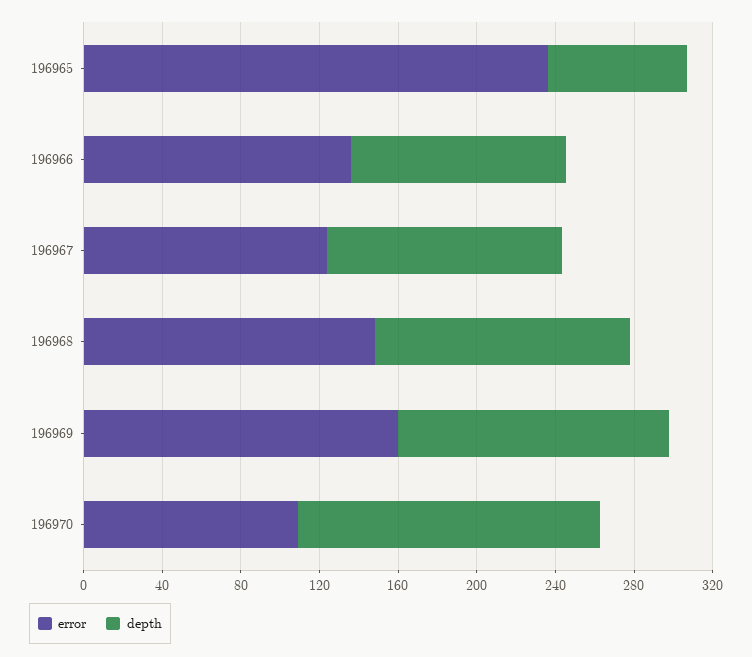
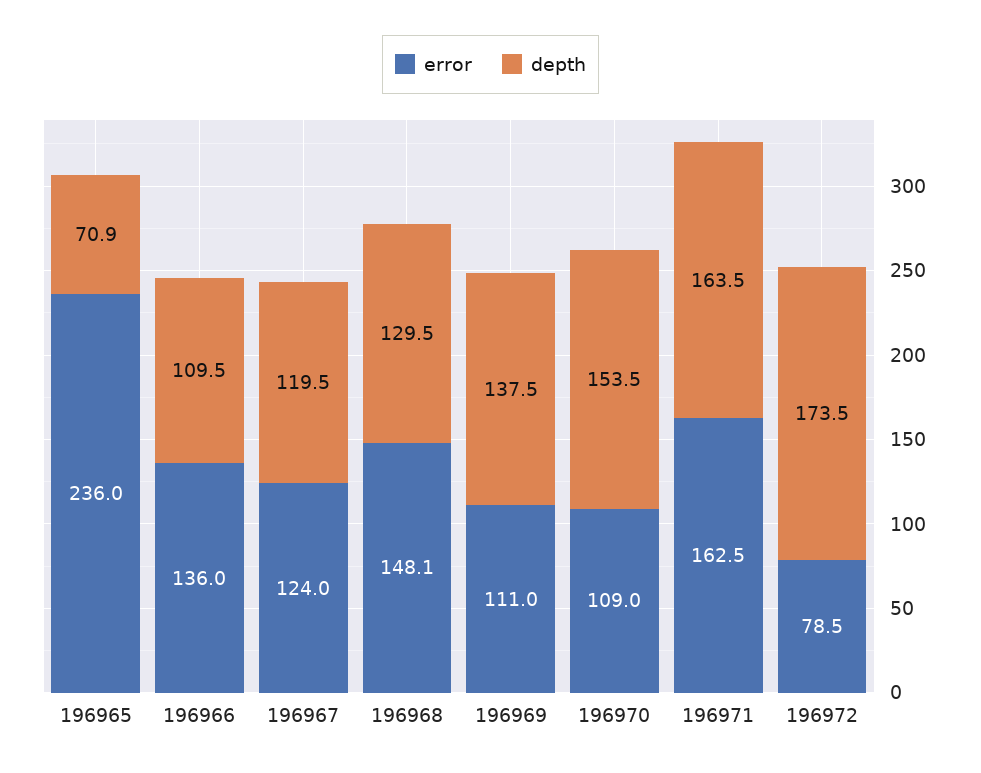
error, 196969: 160 -> 111
error, 196971: none -> 162.5
depth, 196971: none -> 163.5
error, 196972: none -> 78.5
depth, 196972: none -> 173.5

